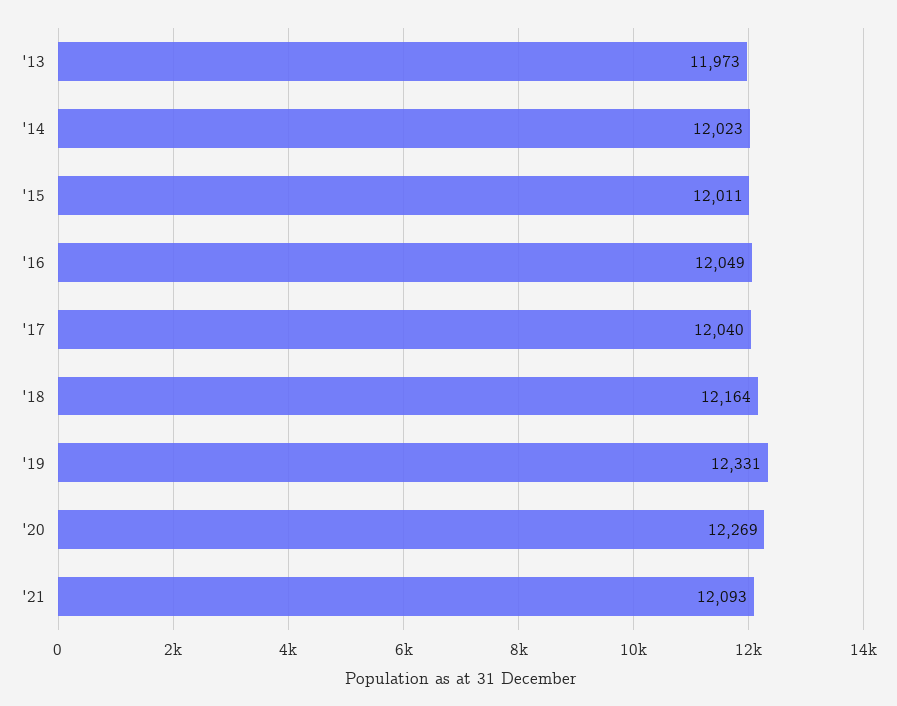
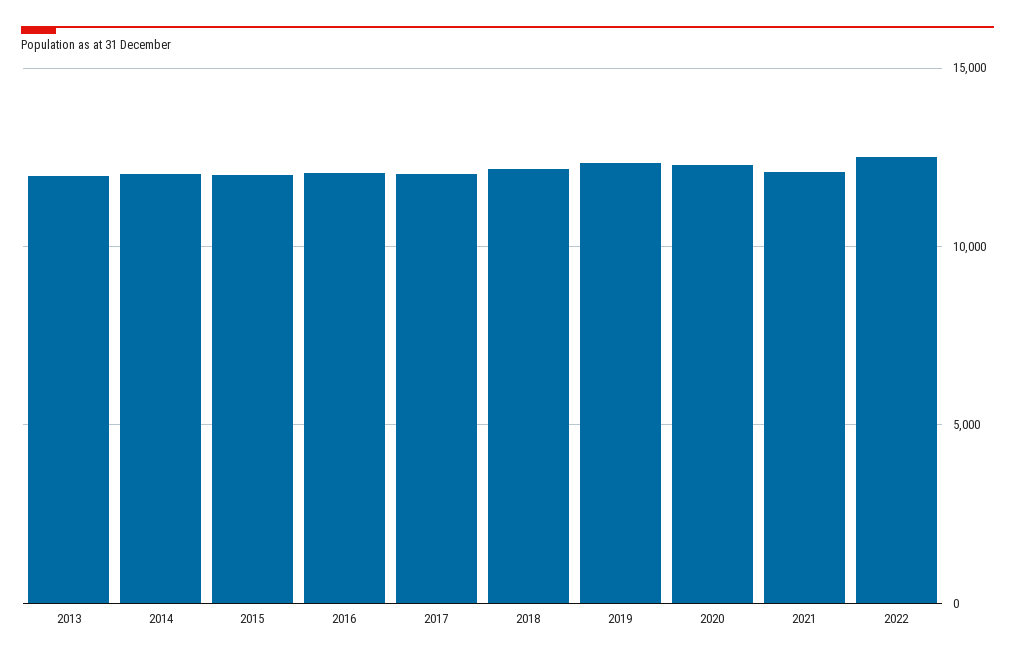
2022: none -> 12500

